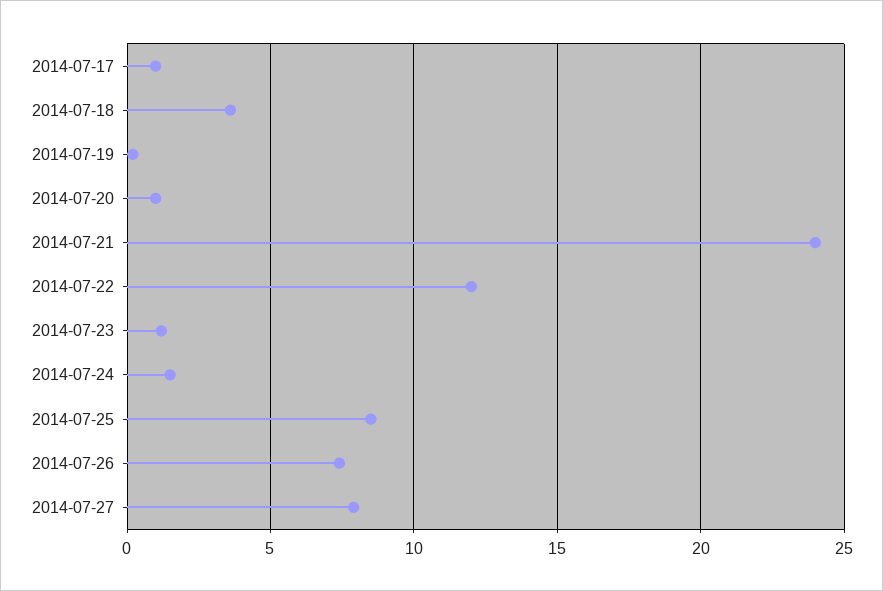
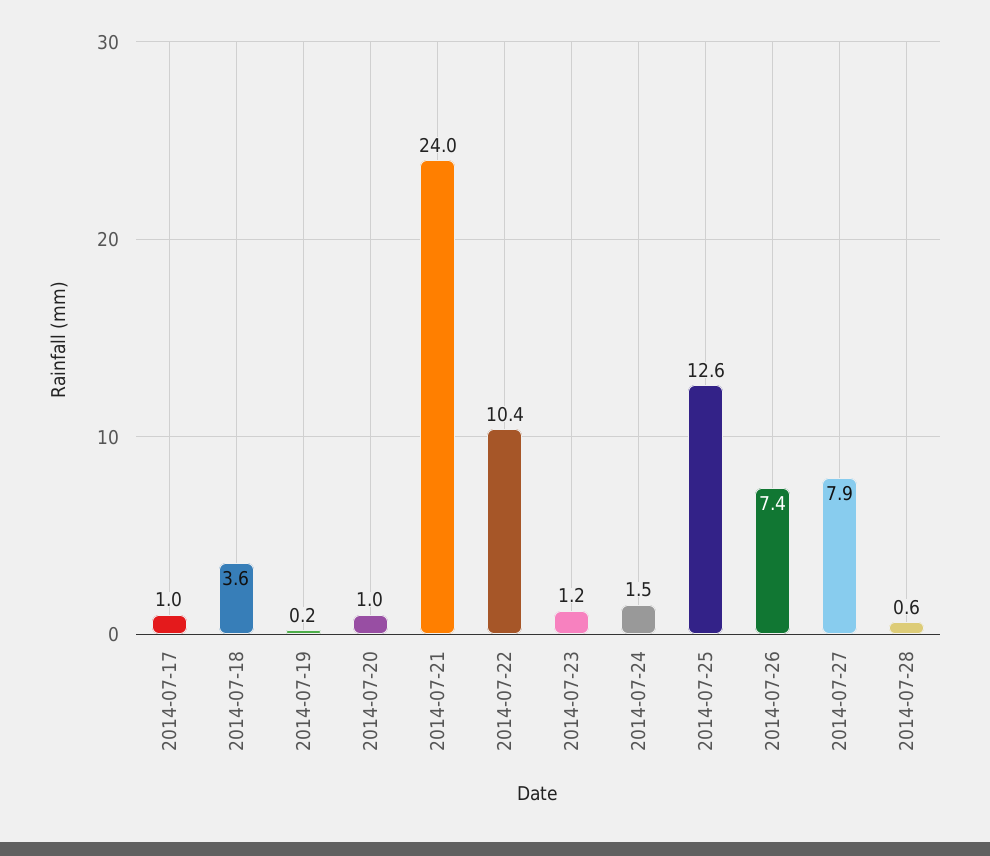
2014-07-22: 12 -> 10.4
2014-07-25: 8.5 -> 12.6
2014-07-28: none -> 0.6

